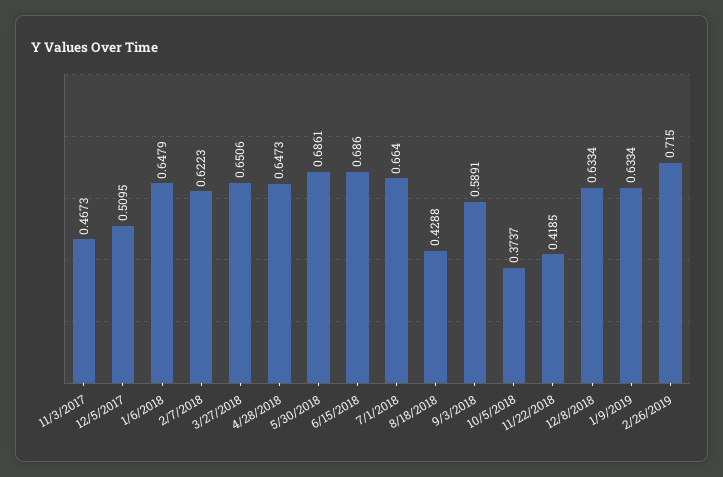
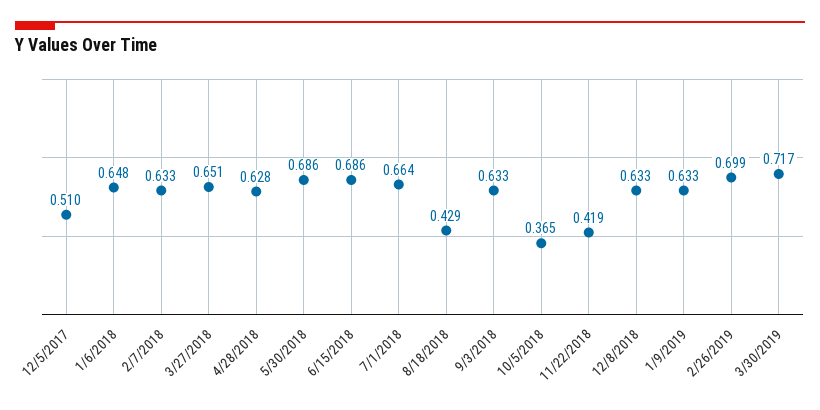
11/3/2017: 0.4673 -> none
2/7/2018: 0.6223 -> 0.633
4/28/2018: 0.6473 -> 0.628
9/3/2018: 0.5891 -> 0.633
10/5/2018: 0.3737 -> 0.365
2/26/2019: 0.715 -> 0.699
3/30/2019: none -> 0.717

